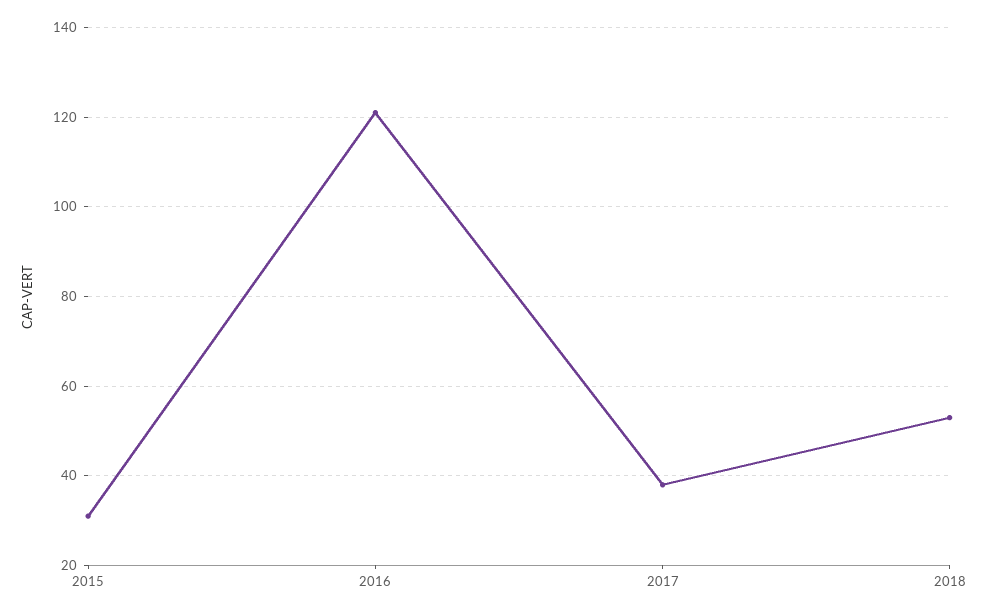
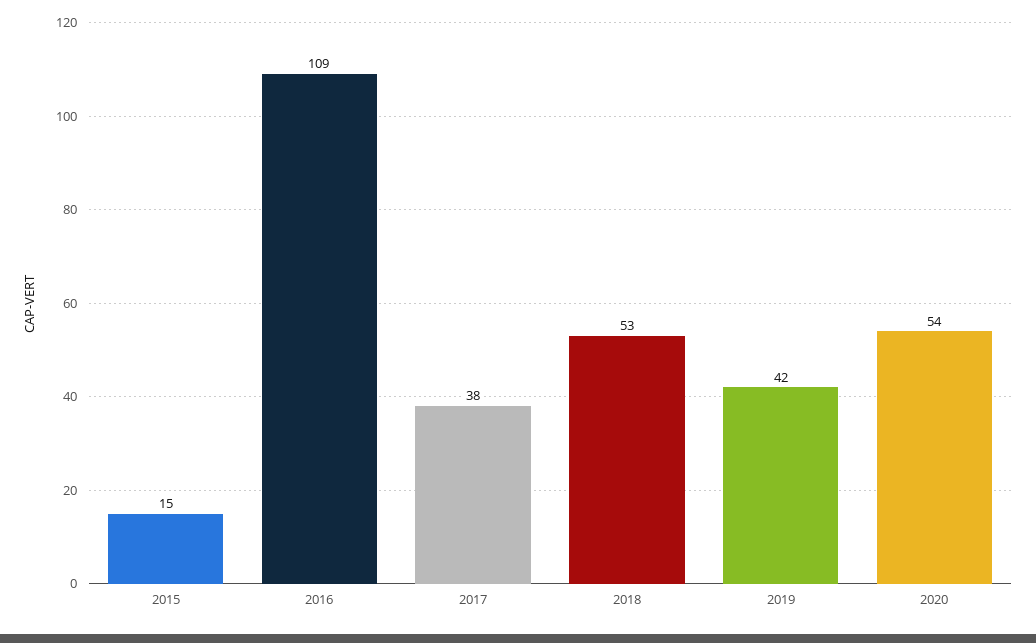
2015: 30 -> 15
2016: 120 -> 109
2019: none -> 42
2020: none -> 54

